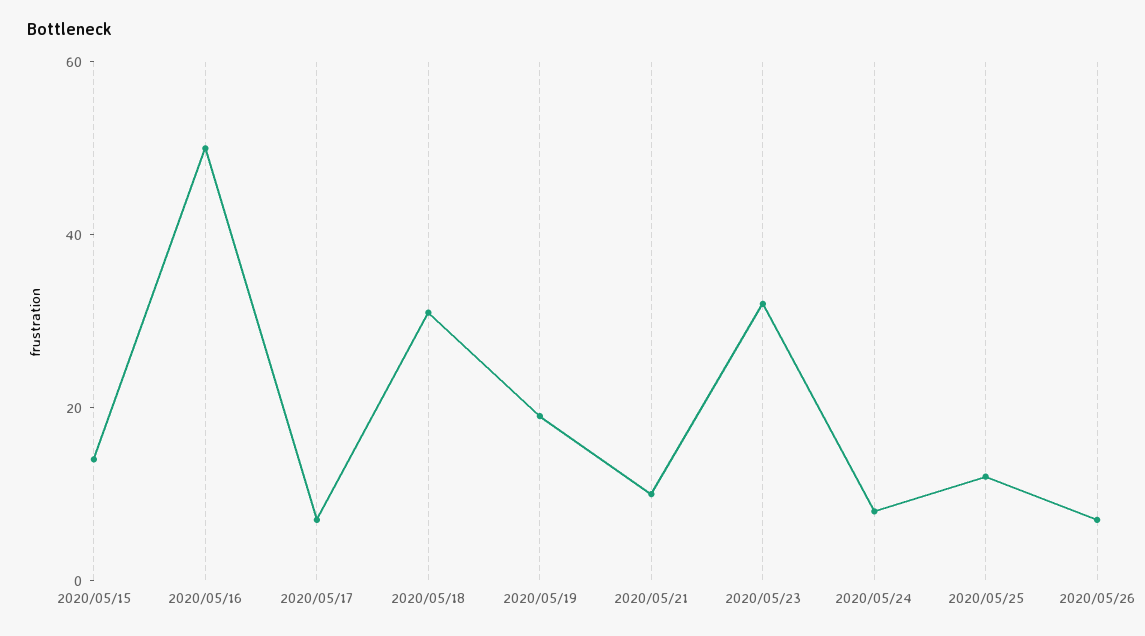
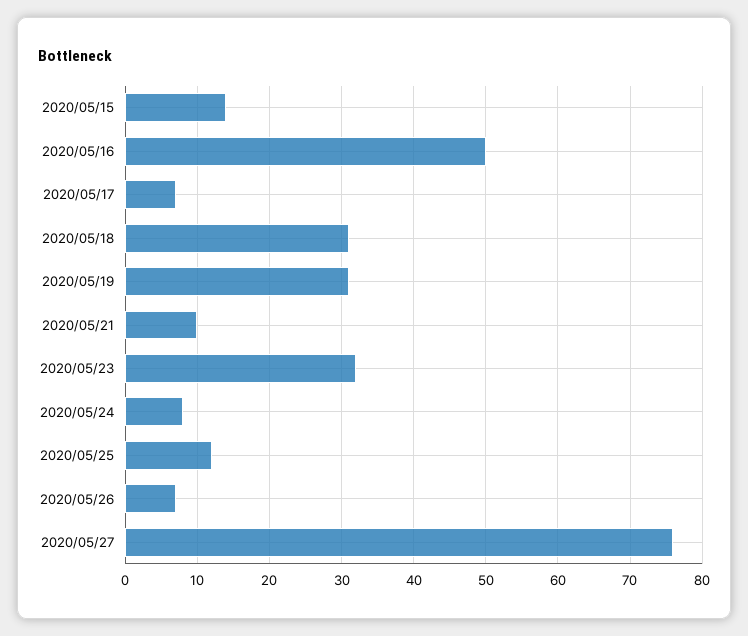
2020/05/19: 20 -> 31
2020/05/27: none -> 76

